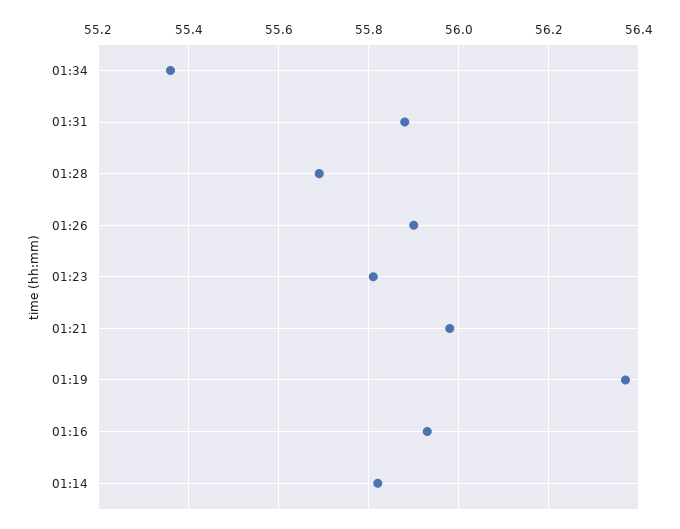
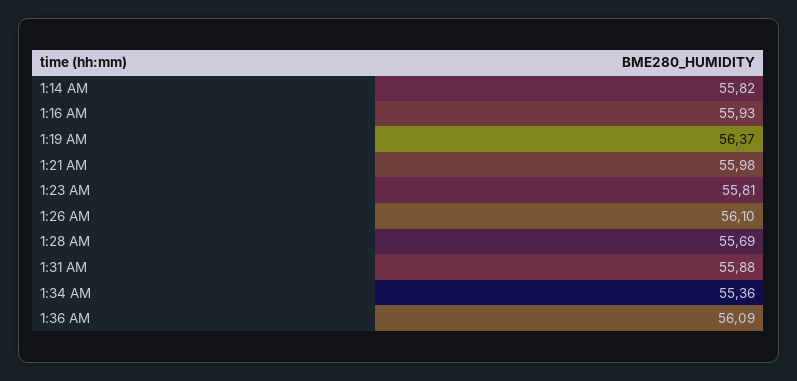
01:26: 55.9 -> 56.1
1:36 AM: none -> 56.09

